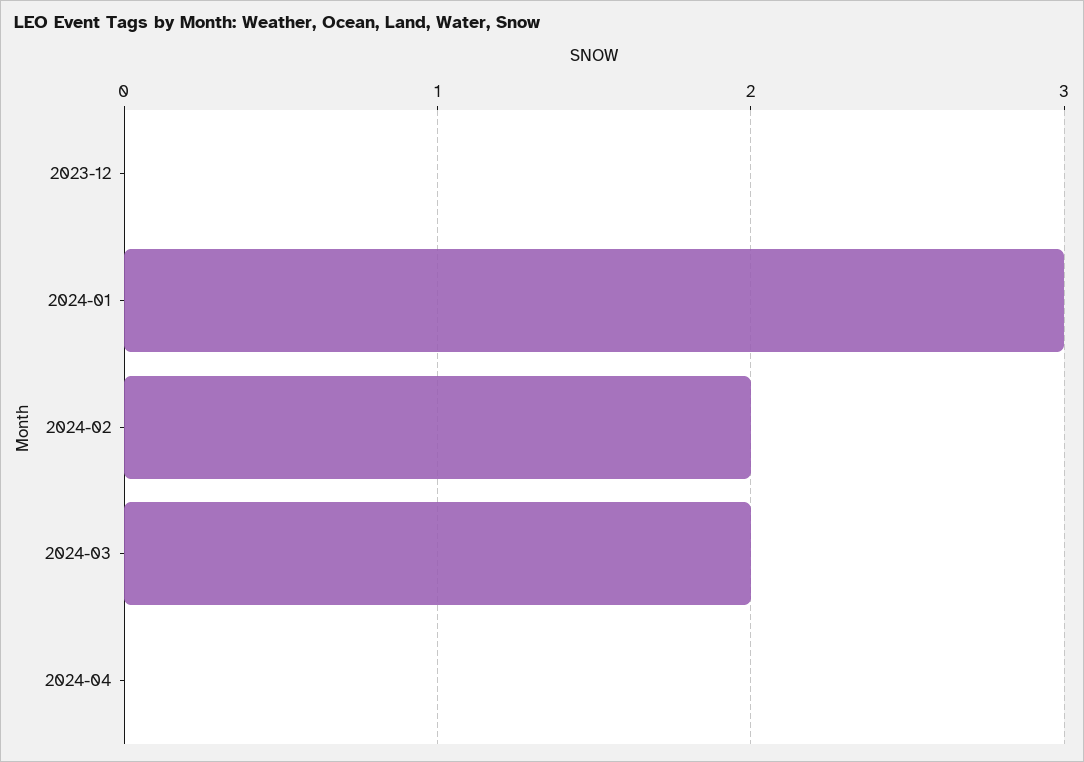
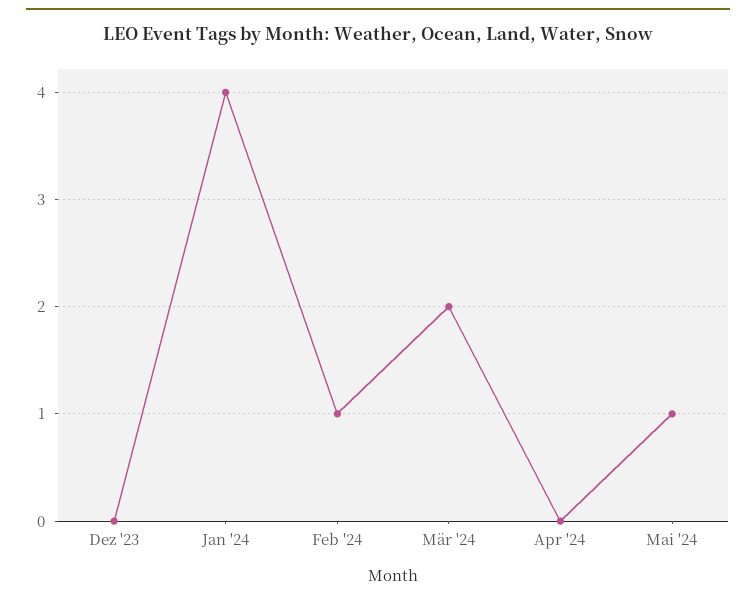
2024-01: 3 -> 4
2024-02: 2 -> 1
Mai '24: none -> 1

